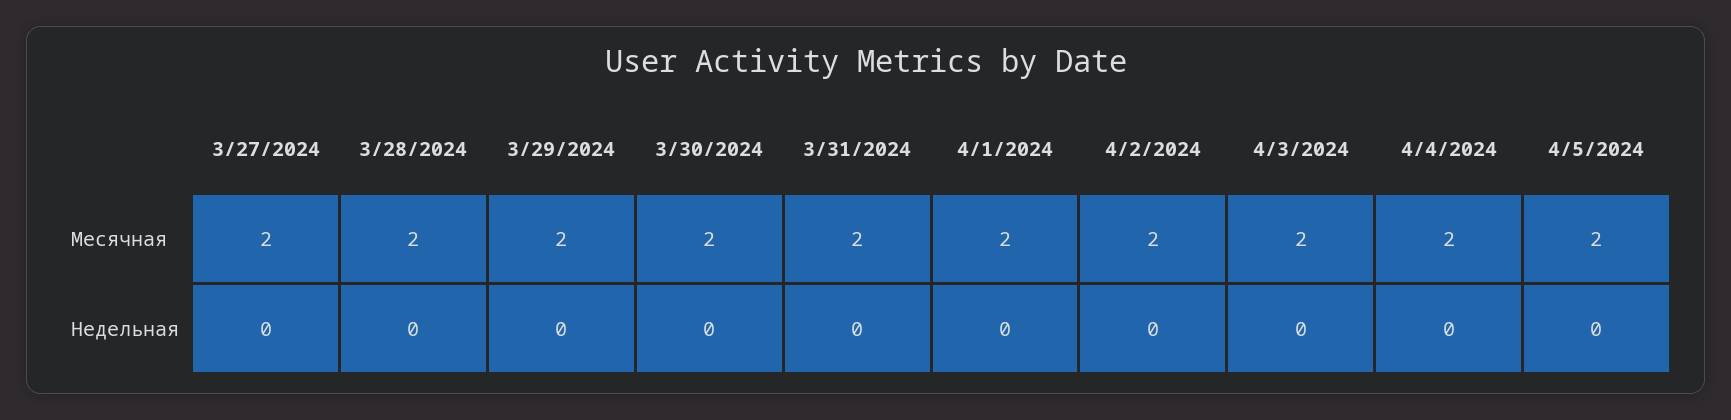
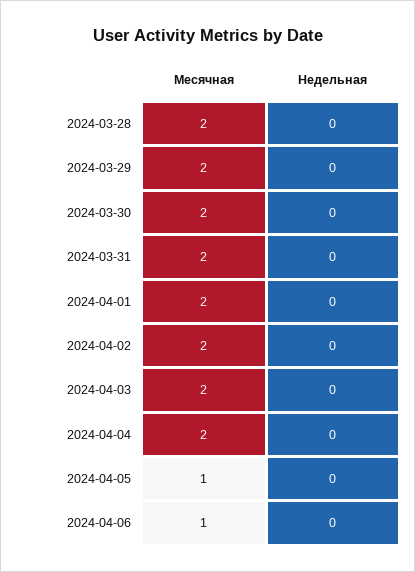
3/27/2024, Месячная: 2 -> none
4/5/2024, Месячная: 2 -> 1
3/27/2024, Недельная: 0 -> none
2024-04-06, Месячная: none -> 1
2024-04-06, Недельная: none -> 0

